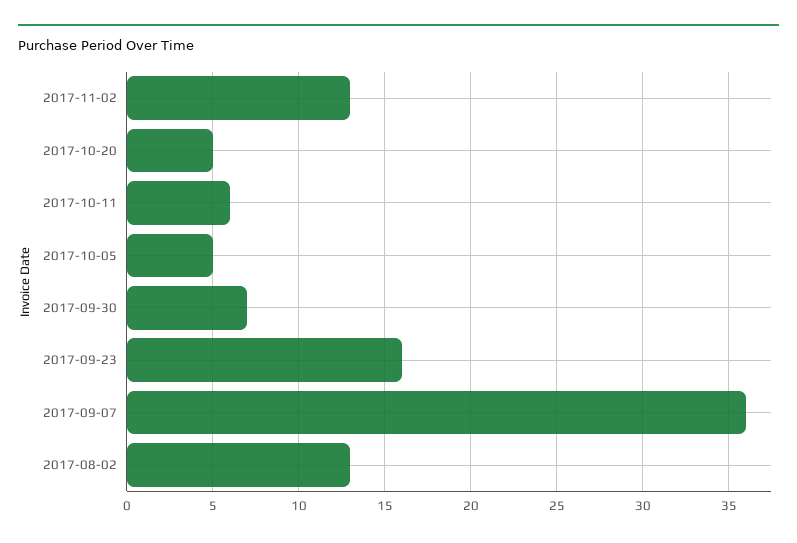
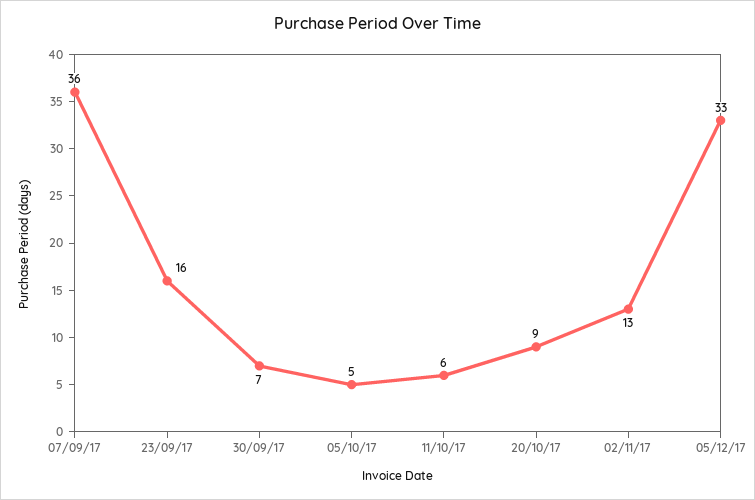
2017-10-20: 5 -> 9
2017-08-02: 13 -> none
05/12/17: none -> 33

